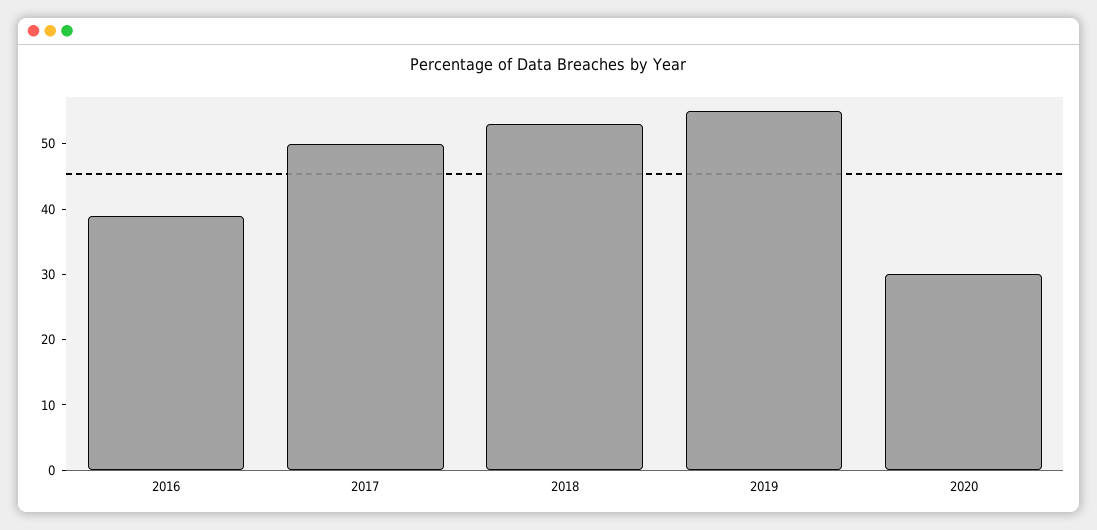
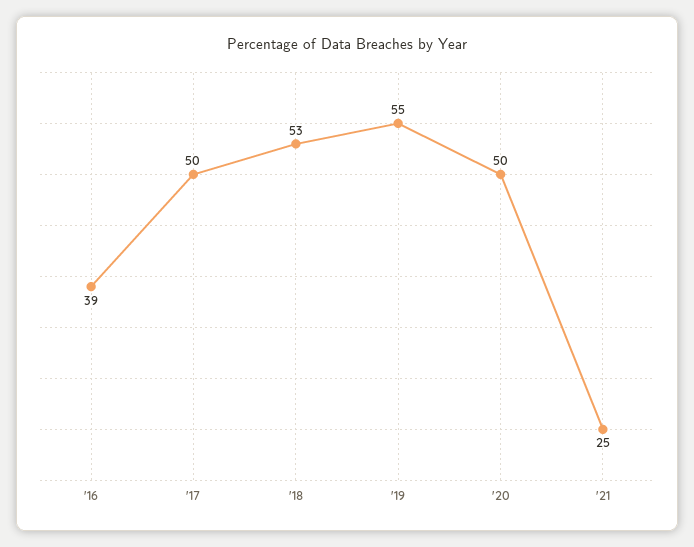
2020: 30 -> 50
'21: none -> 25

